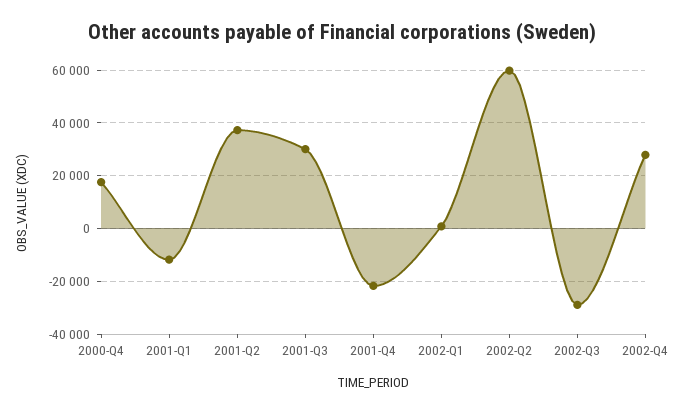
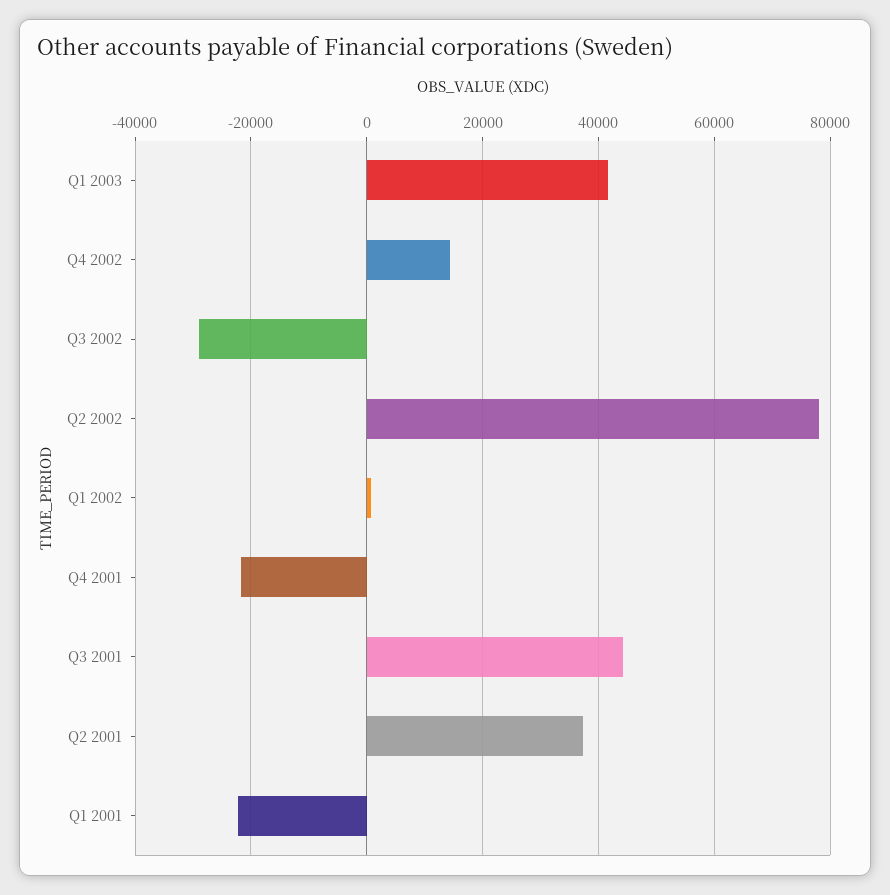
2000-Q4: 17500 -> none
2001-Q1: -12500 -> -22000
2001-Q3: 30000 -> 44000
2002-Q2: 60000 -> 78000
2002-Q4: 27500 -> 14000
Q1 2003: none -> 42000

